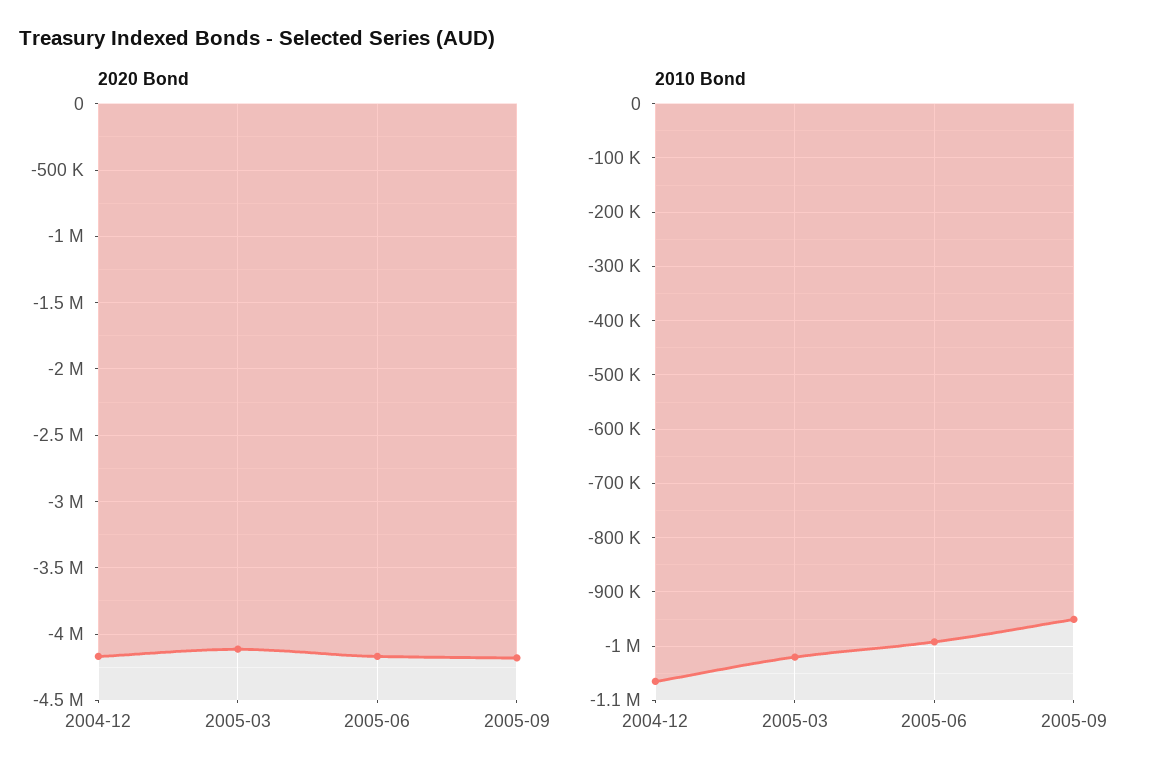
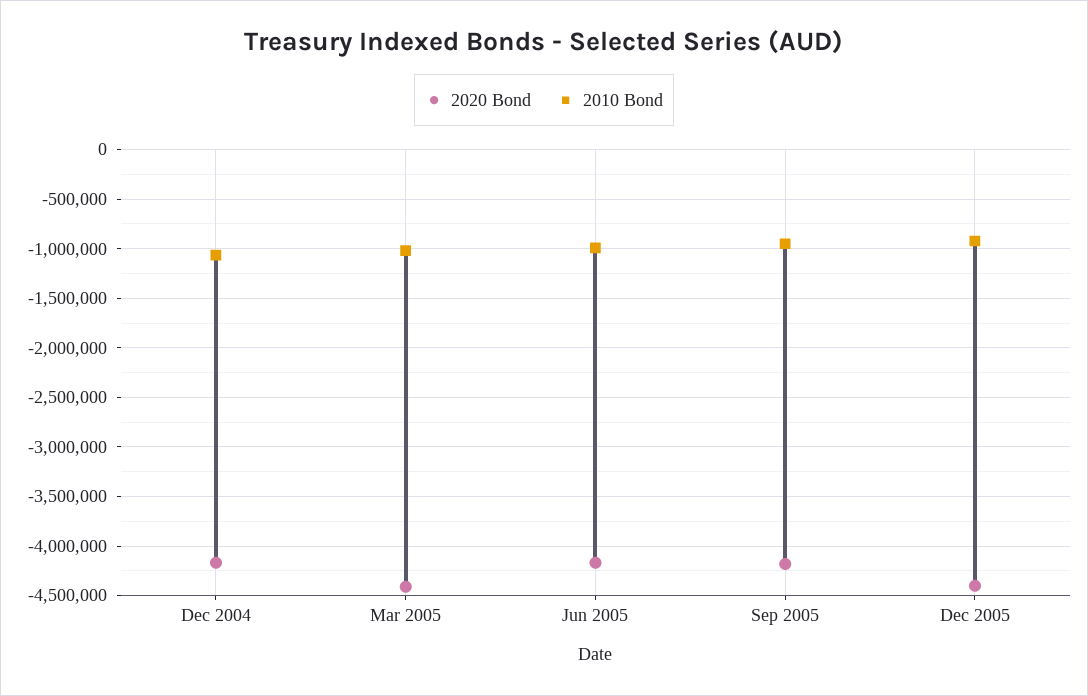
2020 Bond, 2005-03: -4100000 -> -4400000
2020 Bond, Dec 2005: none -> -4400000
2010 Bond, Dec 2005: none -> -900000

